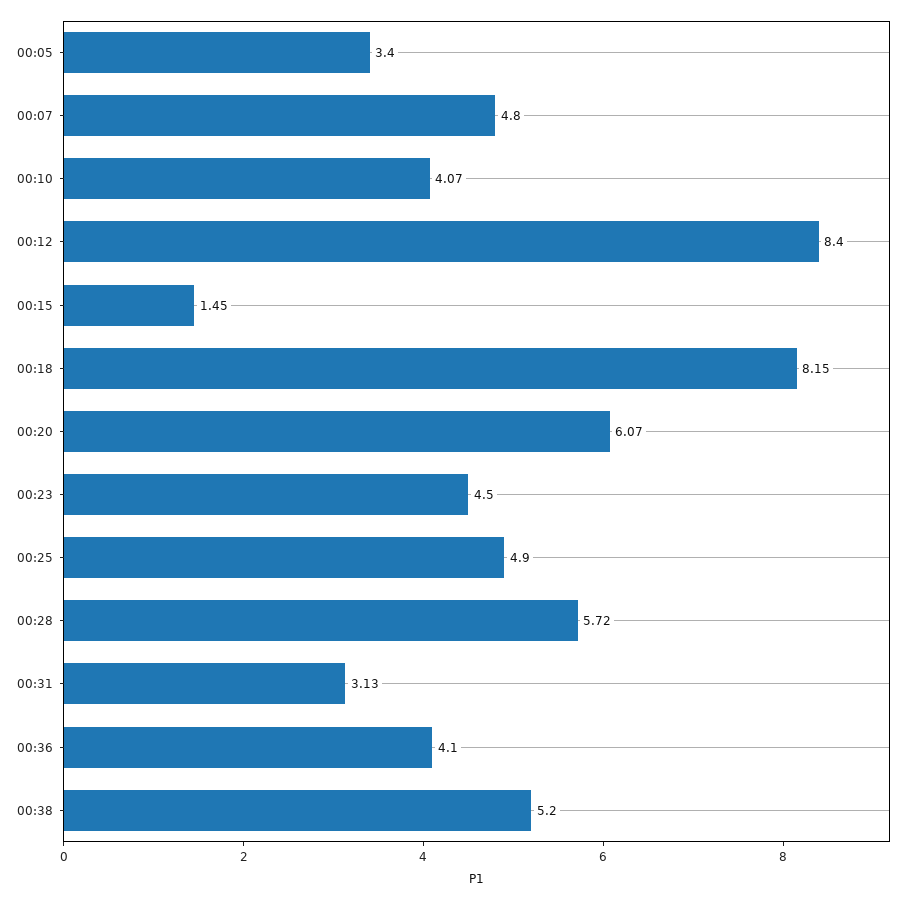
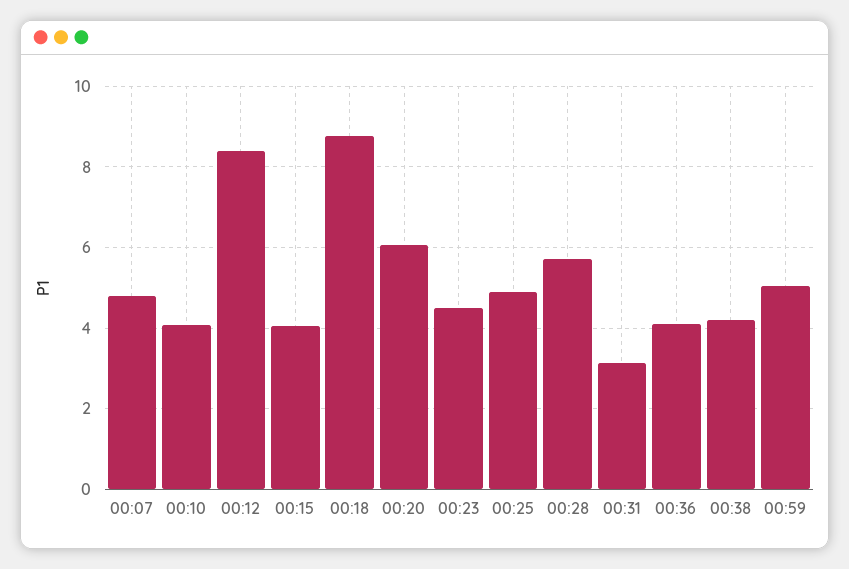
00:05: 3.4 -> none
00:15: 1.45 -> 4
00:18: 8.15 -> 8.8
00:38: 5.2 -> 4.2
00:59: none -> 5

